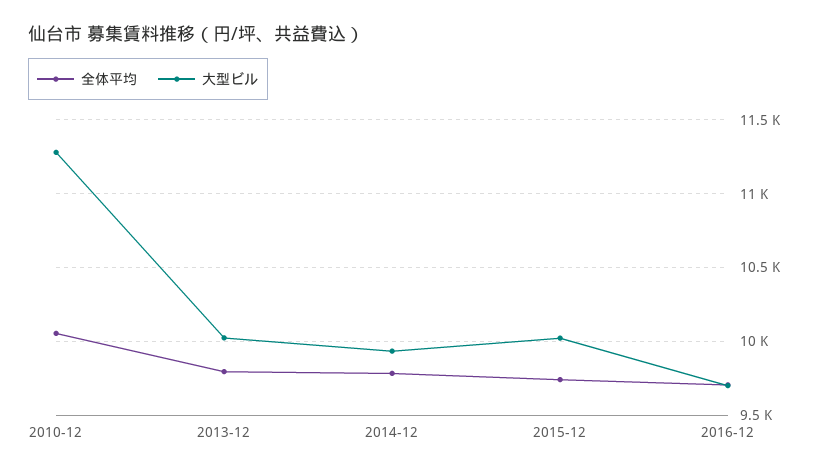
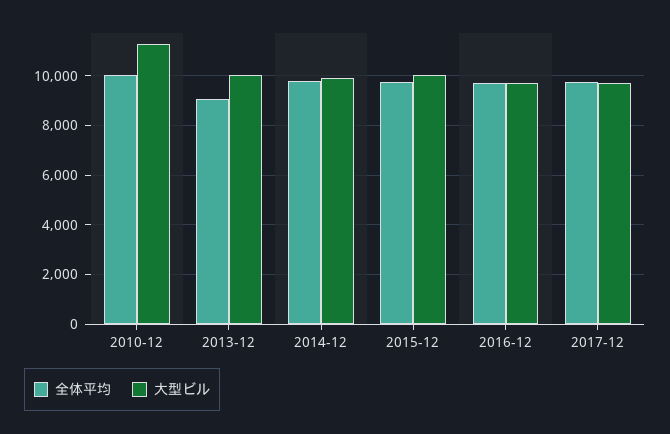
全体平均, 2013-12: 9800 -> 9000
全体平均, 2017-12: none -> 9750
大型ビル, 2017-12: none -> 9750

